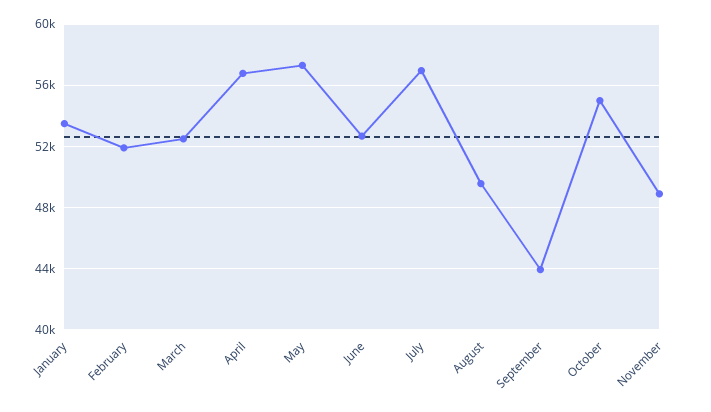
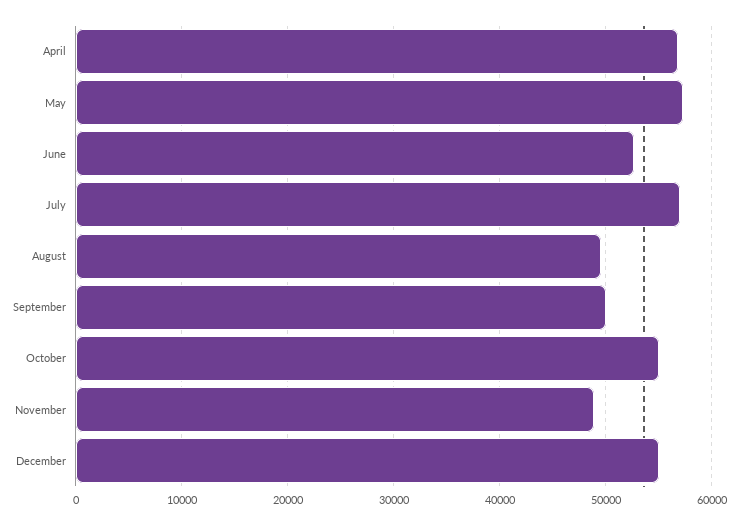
January: 53500 -> none
February: 52000 -> none
March: 52500 -> none
September: 44000 -> 50000
December: none -> 55000

